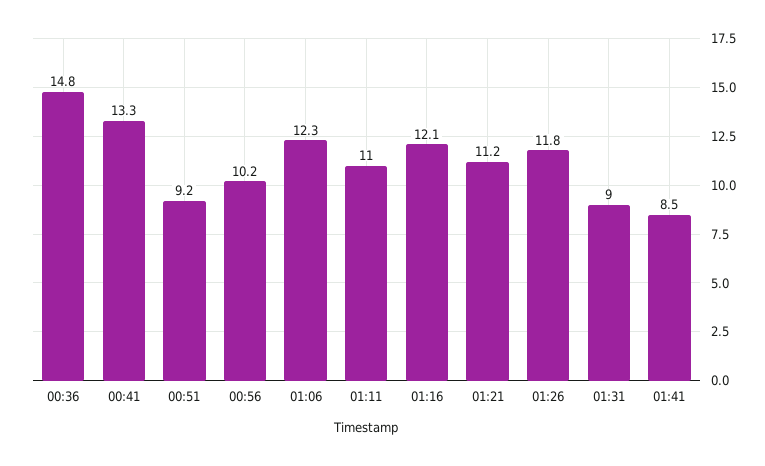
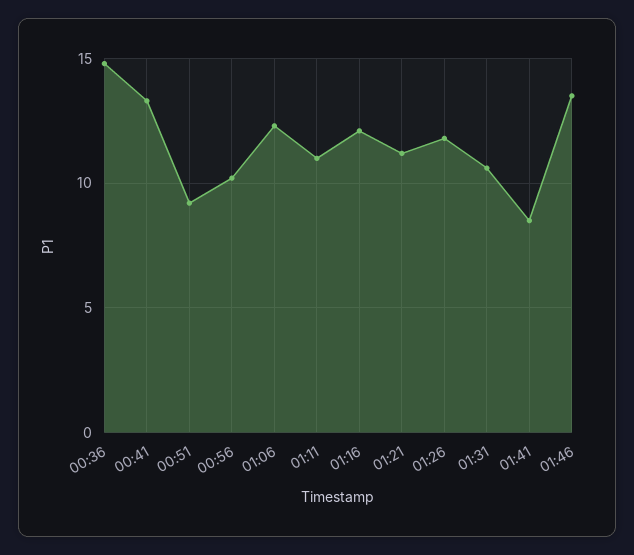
01:31: 9 -> 10.5
01:46: none -> 13.5

